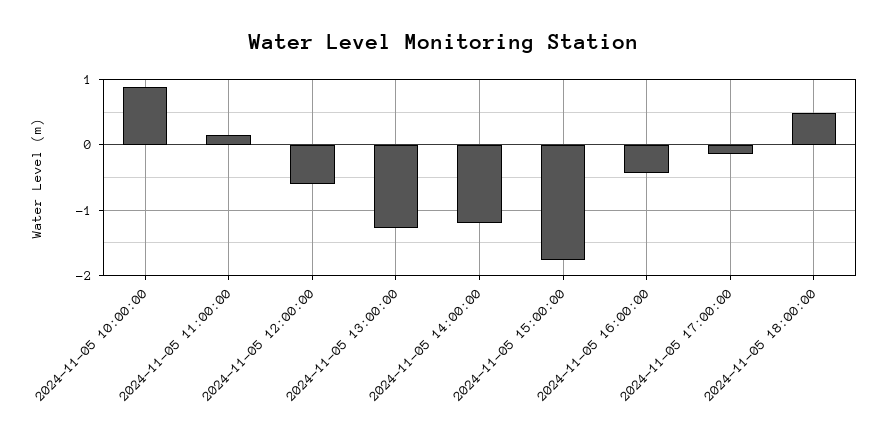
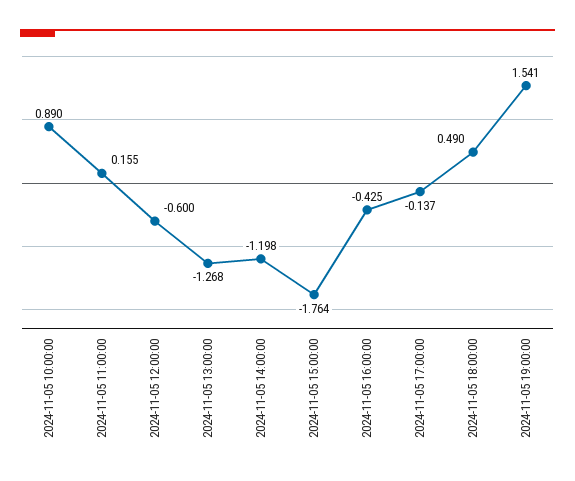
2024-11-05 19:00:00: none -> 1.541

